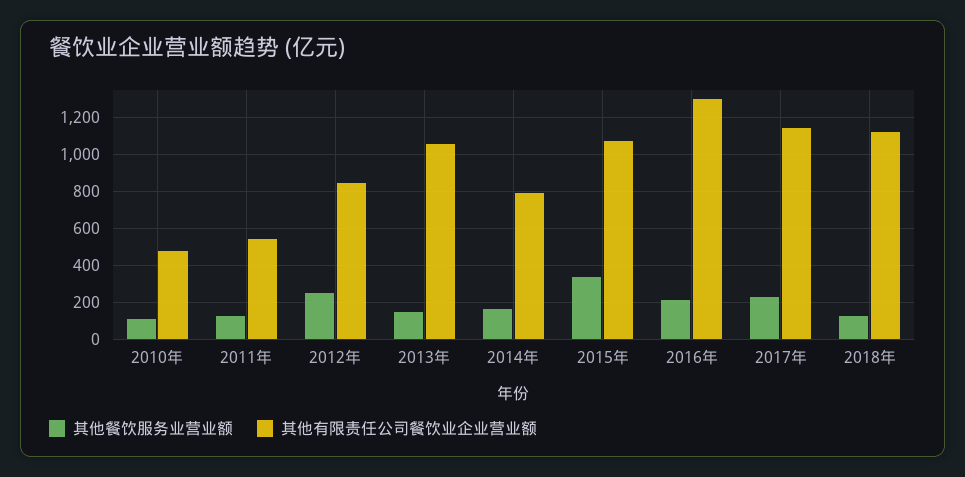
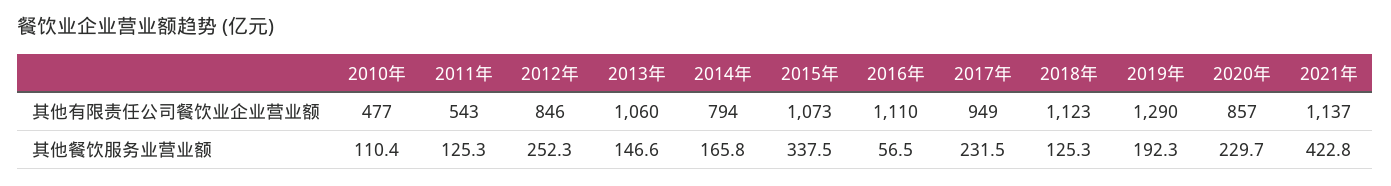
其他餐饮服务业营业额, 2016年: 200 -> 56.5
其他有限责任公司餐饮业企业营业额, 2016年: 1300 -> 1110
其他有限责任公司餐饮业企业营业额, 2017年: 1150 -> 949
其他有限责任公司餐饮业企业营业额, 2019年: none -> 1290
其他有限责任公司餐饮业企业营业额, 2020年: none -> 857
其他有限责任公司餐饮业企业营业额, 2021年: none -> 1137
其他餐饮服务业营业额, 2019年: none -> 192.3
其他餐饮服务业营业额, 2020年: none -> 229.7
其他餐饮服务业营业额, 2021年: none -> 422.8

